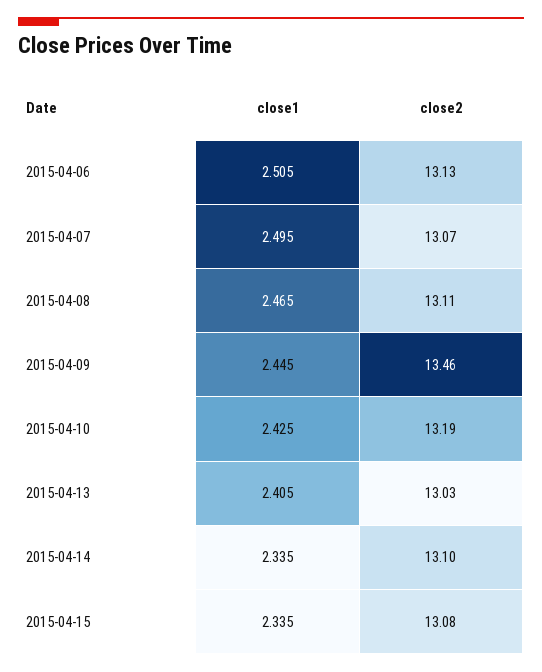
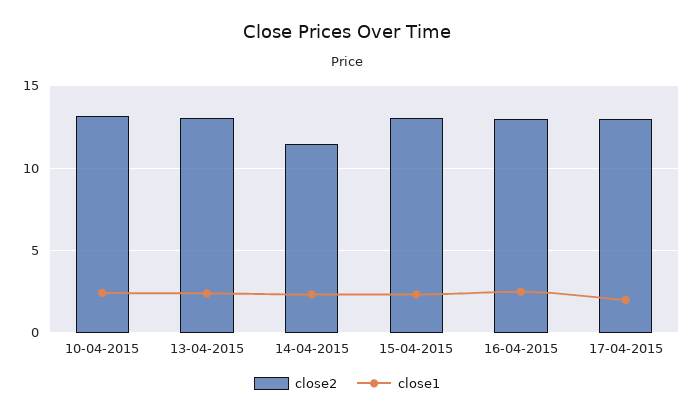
close1, 2015-04-06: 2.505 -> none
close2, 2015-04-06: 13.13 -> none
close1, 2015-04-07: 2.495 -> none
close2, 2015-04-07: 13.07 -> none
close1, 2015-04-08: 2.465 -> none
close2, 2015-04-08: 13.11 -> none
close1, 2015-04-09: 2.445 -> none
close2, 2015-04-09: 13.46 -> none
close2, 2015-04-14: 13.1 -> 11.5
close2, 16-04-2015: none -> 13
close1, 16-04-2015: none -> 2.5
close2, 17-04-2015: none -> 13
close1, 17-04-2015: none -> 2

